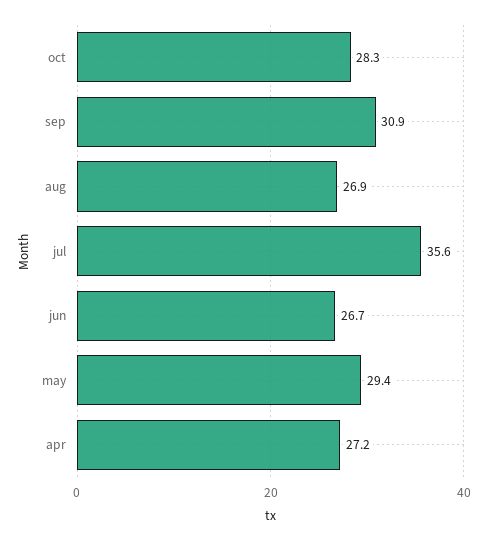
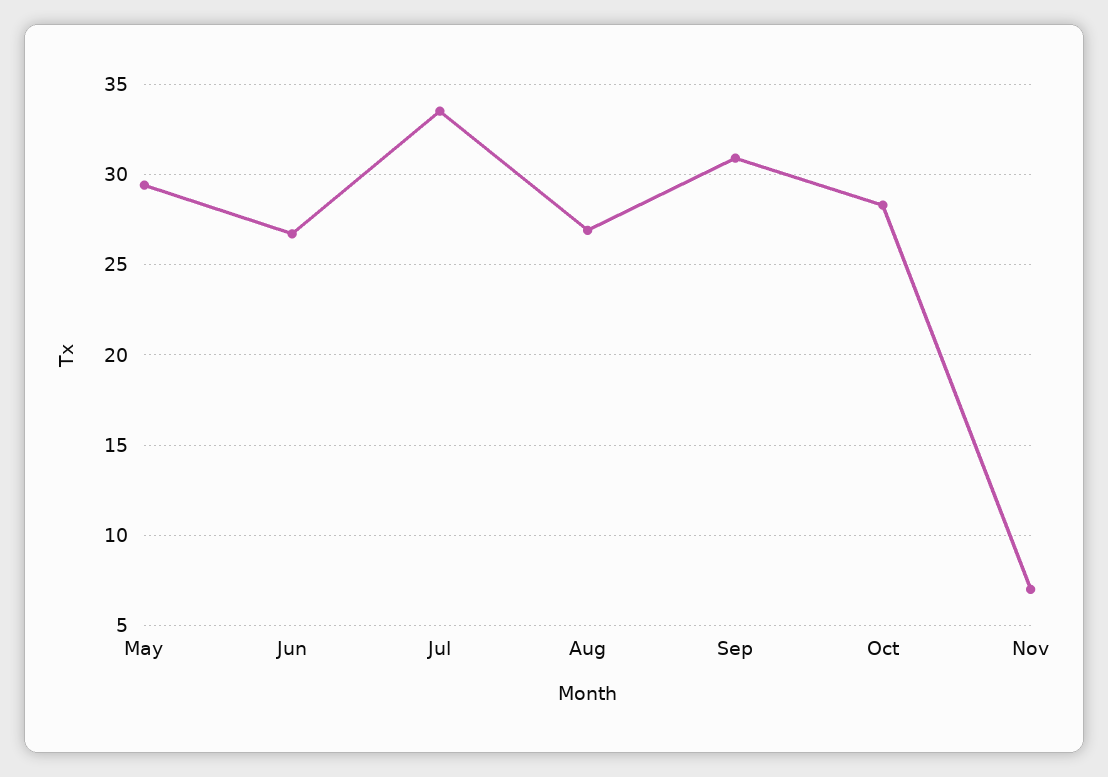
jul: 35.6 -> 33.5
apr: 27.2 -> none
Nov: none -> 7

